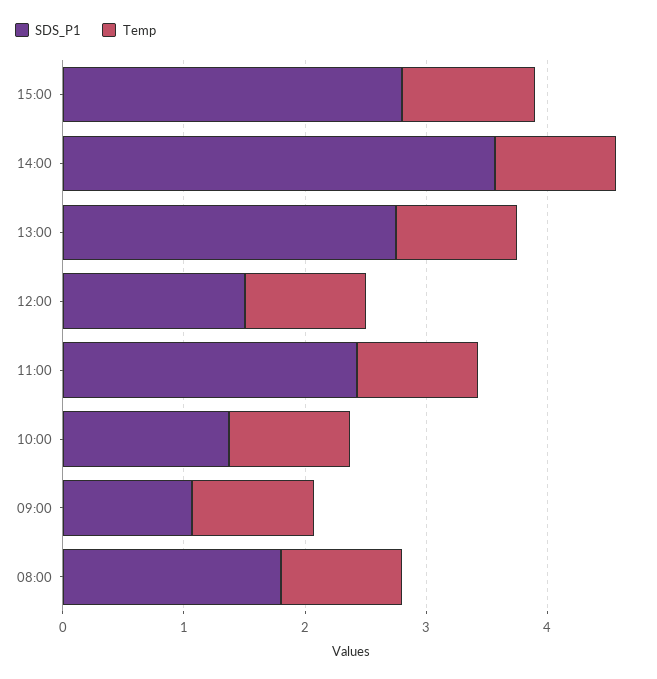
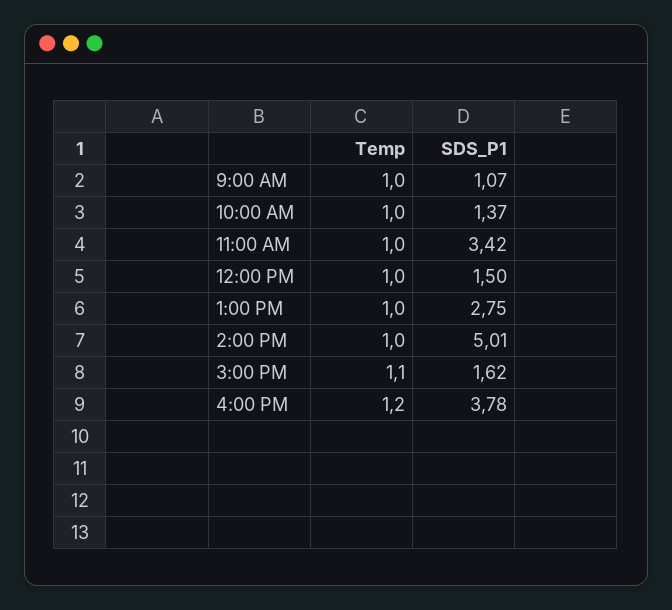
SDS_P1, 15:00: 2.8 -> 1.62
SDS_P1, 14:00: 3.6 -> 5.01
SDS_P1, 11:00: 2.4 -> 3.42
SDS_P1, 08:00: 1.8 -> none
Temp, 08:00: 1 -> none
Temp, 4:00 PM: none -> 1.2
SDS_P1, 4:00 PM: none -> 3.78

